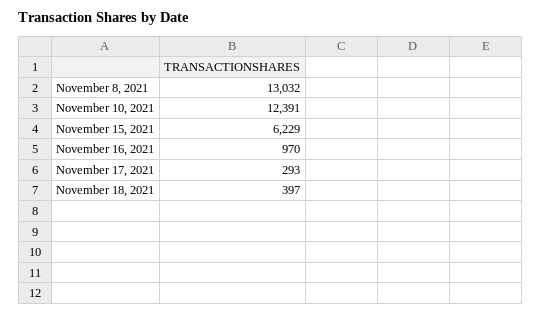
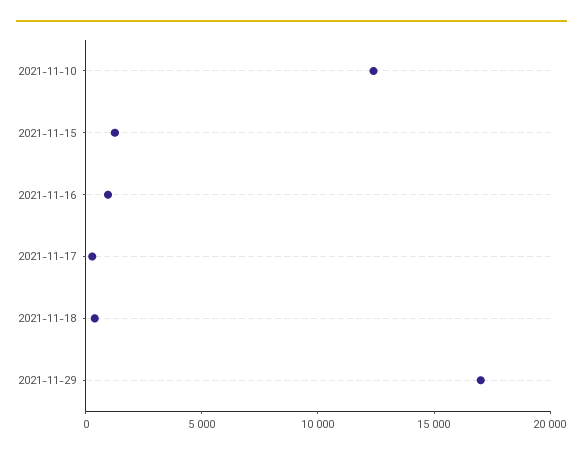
November 8, 2021: 13032 -> none
November 15, 2021: 6229 -> 1000
2021-11-29: none -> 17000

